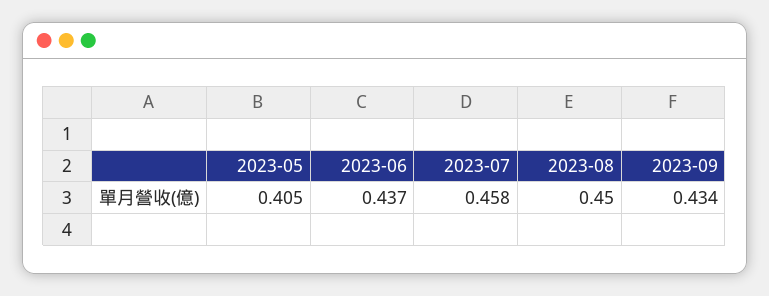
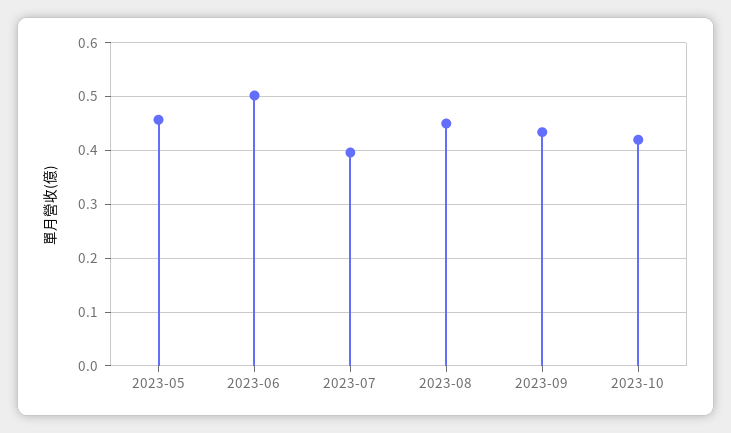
2023-05: 0.405 -> 0.46
2023-06: 0.437 -> 0.5
2023-07: 0.458 -> 0.4
2023-10: none -> 0.42

